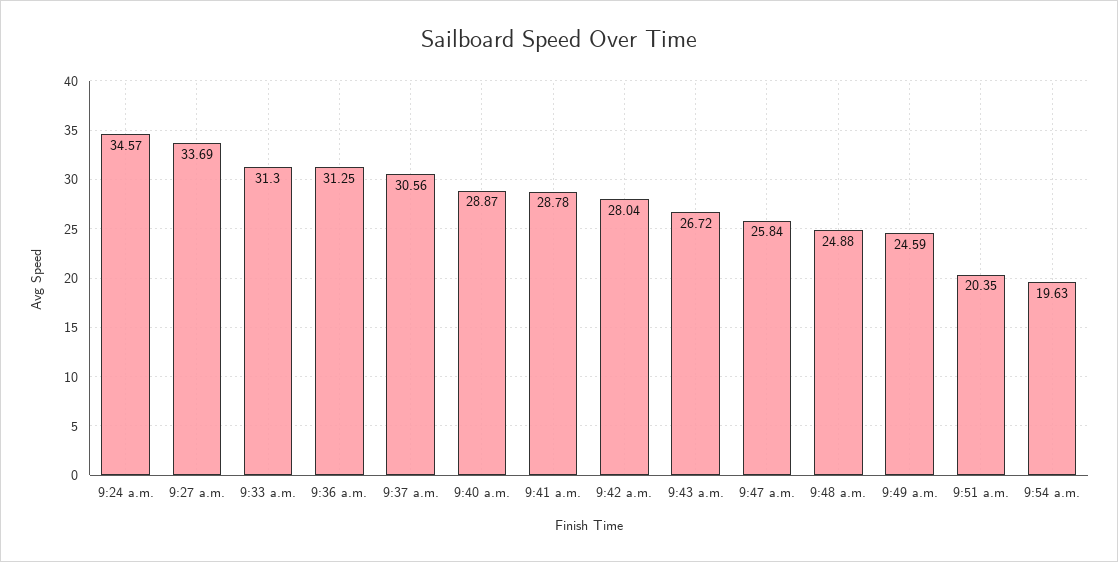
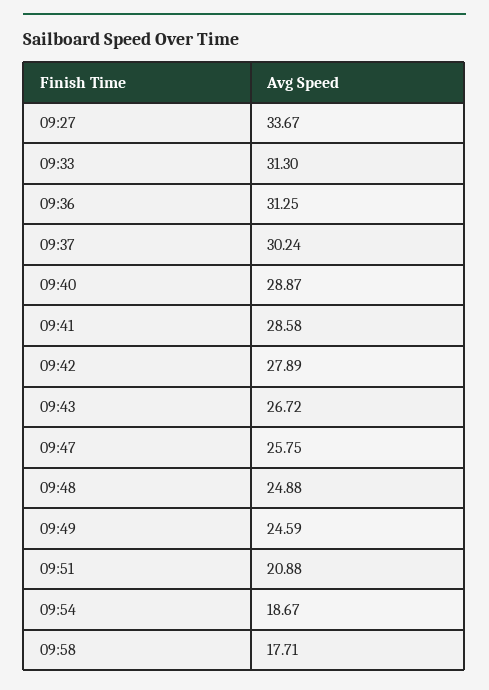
9:24 a.m.: 34.57 -> none
9:27 a.m.: 33.69 -> 33.67
9:37 a.m.: 30.56 -> 30.24
9:41 a.m.: 28.78 -> 28.58
9:42 a.m.: 28.04 -> 27.89
9:47 a.m.: 25.84 -> 25.75
9:51 a.m.: 20.35 -> 20.88
9:54 a.m.: 19.63 -> 18.67
09:58: none -> 17.71

